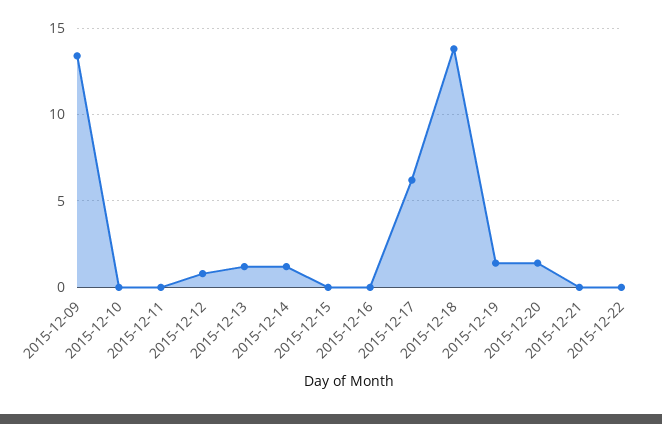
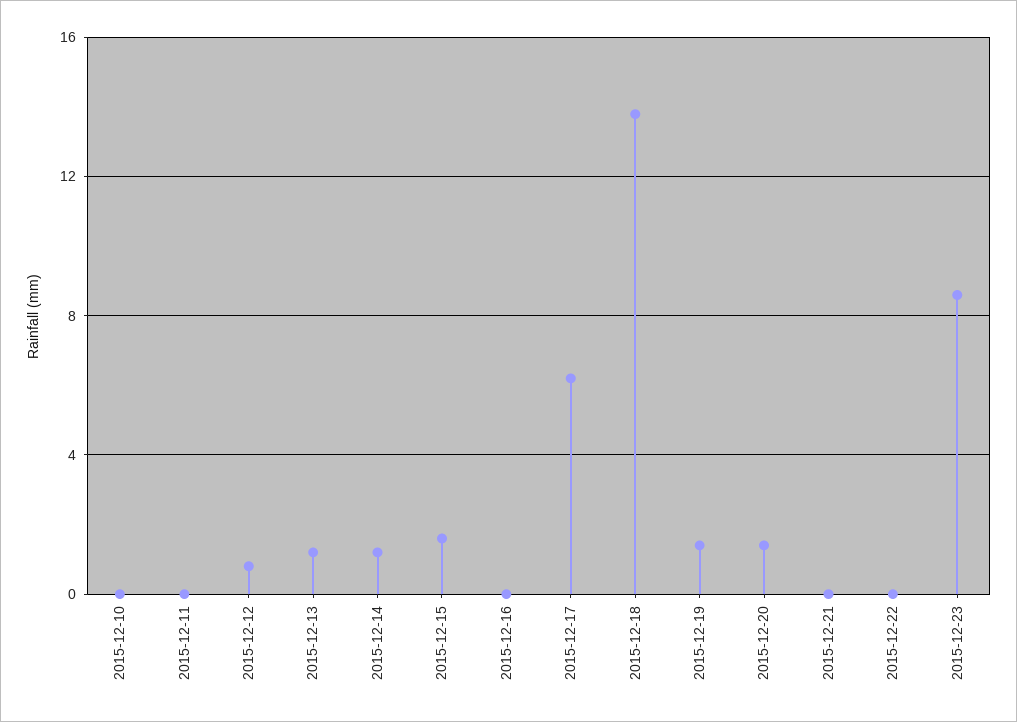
2015-12-09: 13.5 -> none
2015-12-15: 0 -> 1.5
2015-12-23: none -> 8.5

